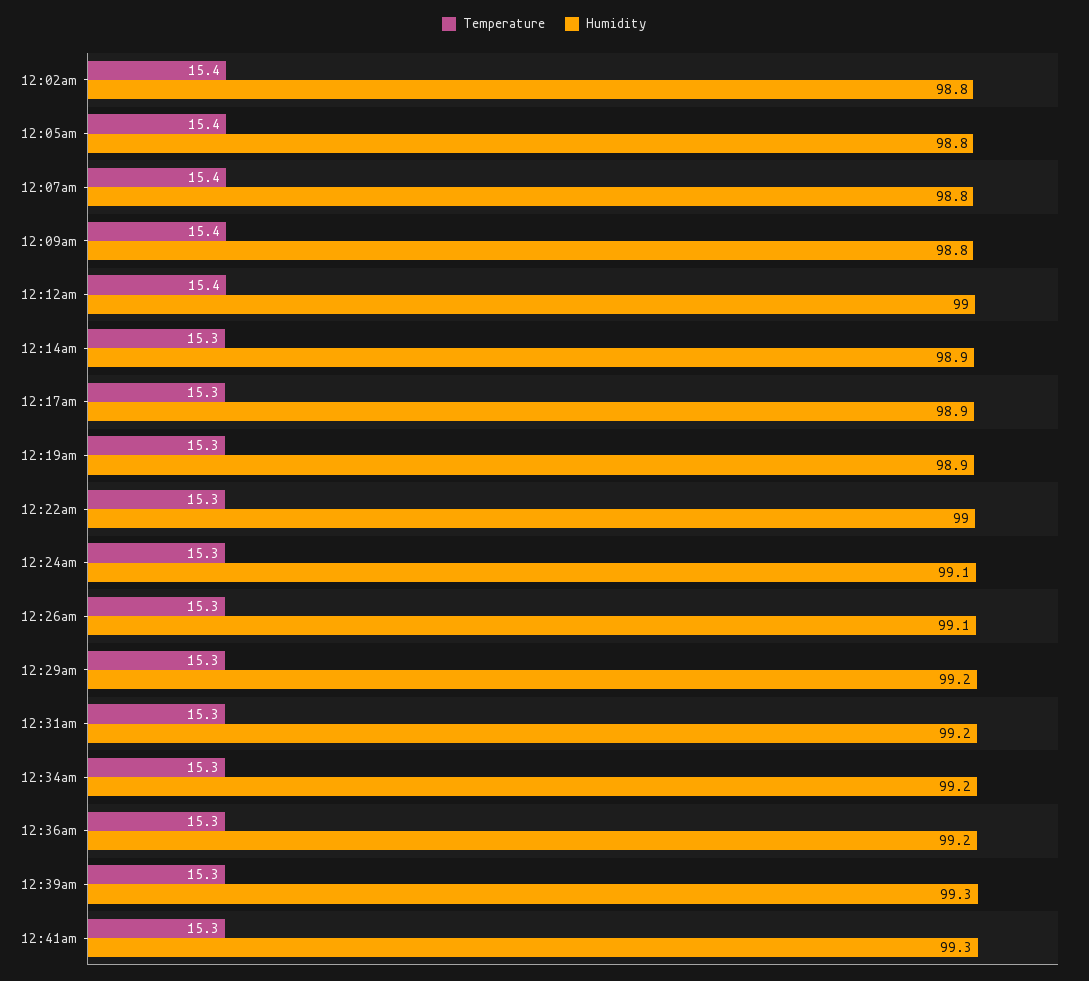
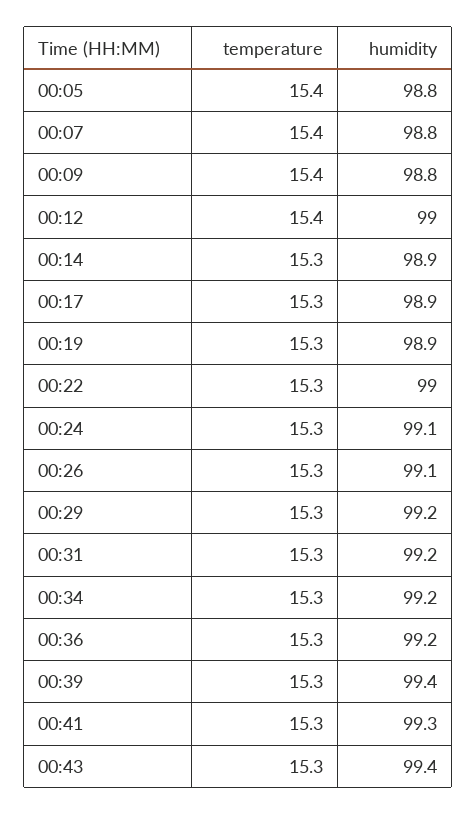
Temperature, 12:02am: 15.4 -> none
Humidity, 12:02am: 98.8 -> none
Humidity, 12:39am: 99.3 -> 99.4
Temperature, 00:43: none -> 15.3
Humidity, 00:43: none -> 99.4

